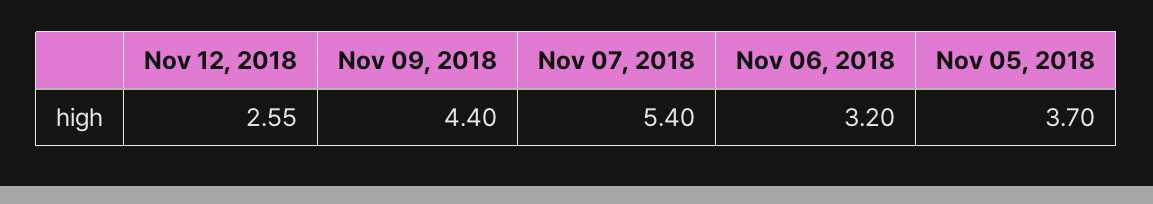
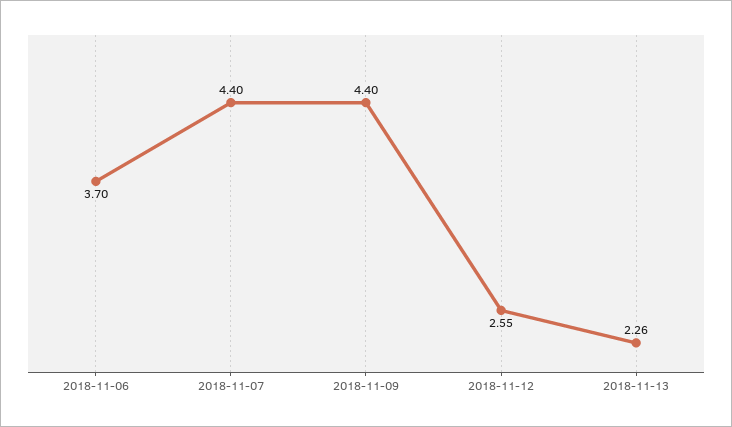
Nov 07, 2018: 5.4 -> 4.4
Nov 06, 2018: 3.2 -> 3.7
Nov 05, 2018: 3.7 -> none
2018-11-13: none -> 2.26

